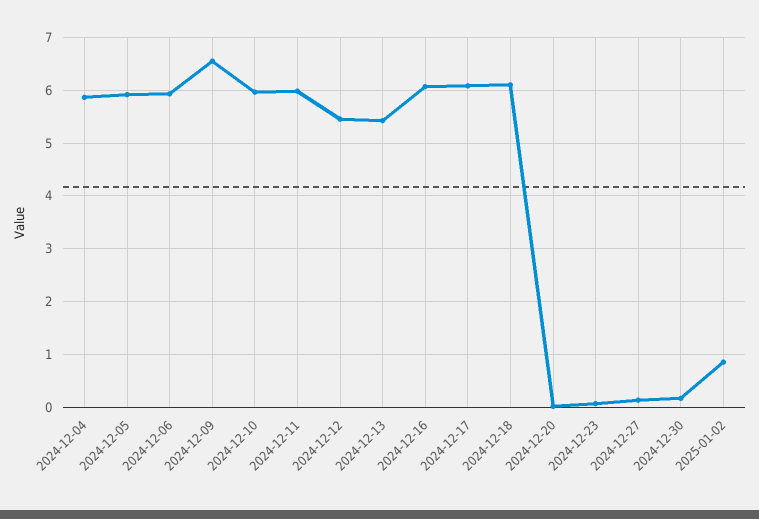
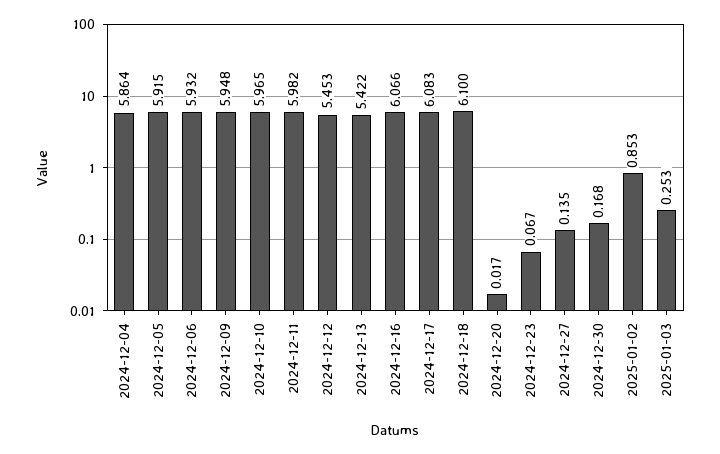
2024-12-09: 6.6 -> 5.948
2025-01-03: none -> 0.253

